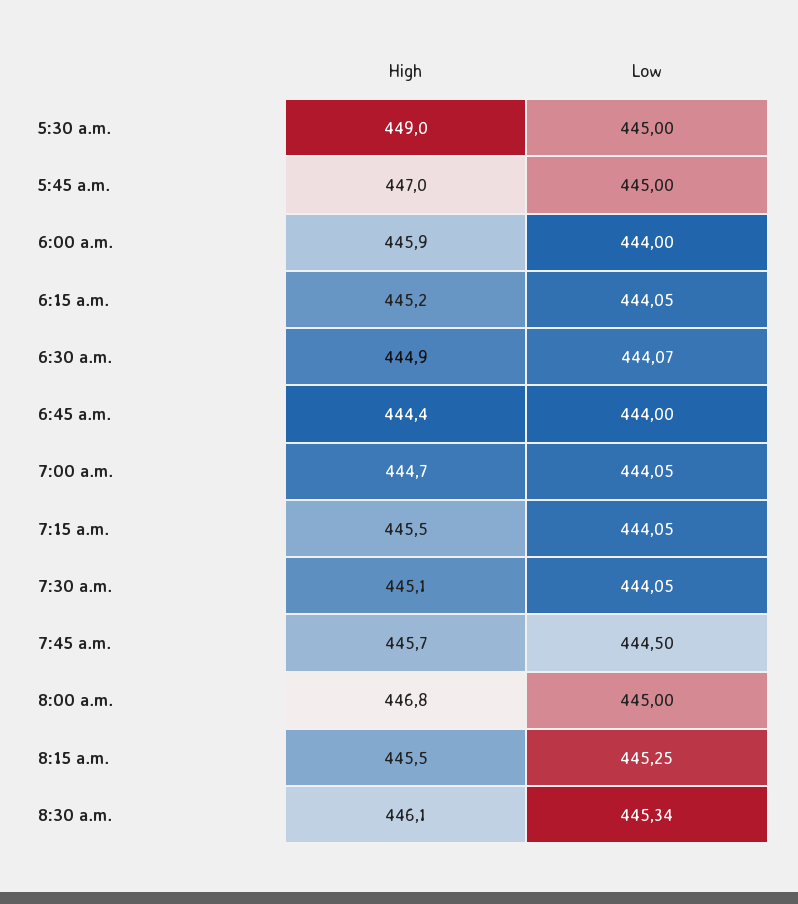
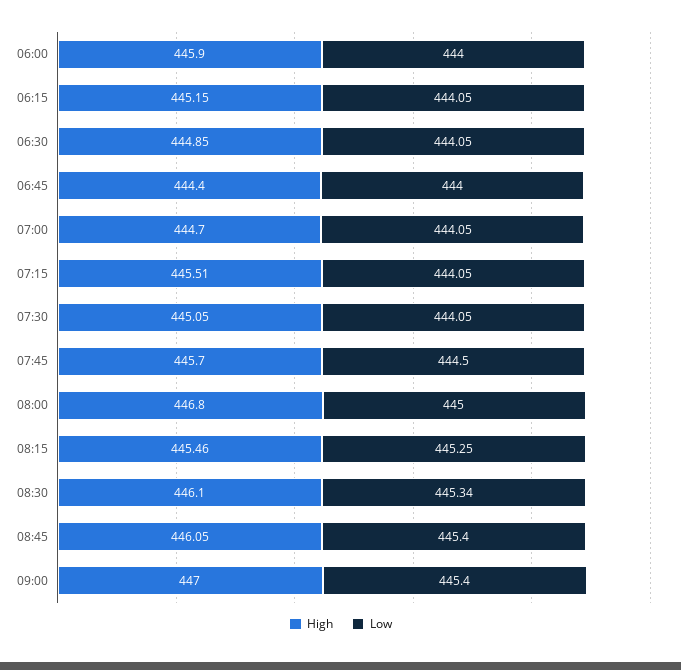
High, 5:30 a.m.: 449 -> none
Low, 5:30 a.m.: 445 -> none
High, 5:45 a.m.: 447 -> none
Low, 5:45 a.m.: 445 -> none
Low, 6:30 a.m.: 444.07 -> 444.05
High, 08:45: none -> 446.05
Low, 08:45: none -> 445.4
High, 09:00: none -> 447
Low, 09:00: none -> 445.4

